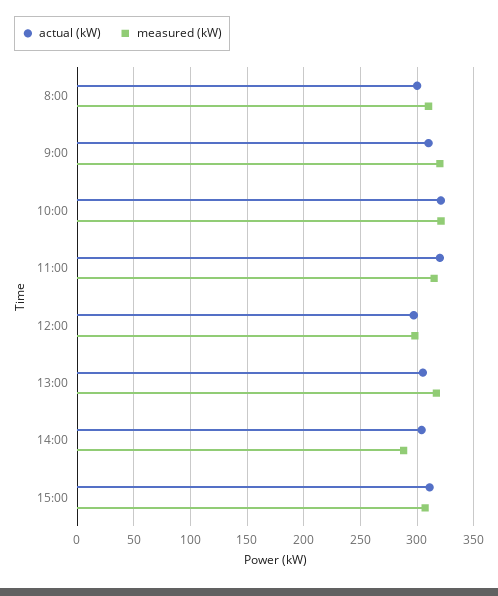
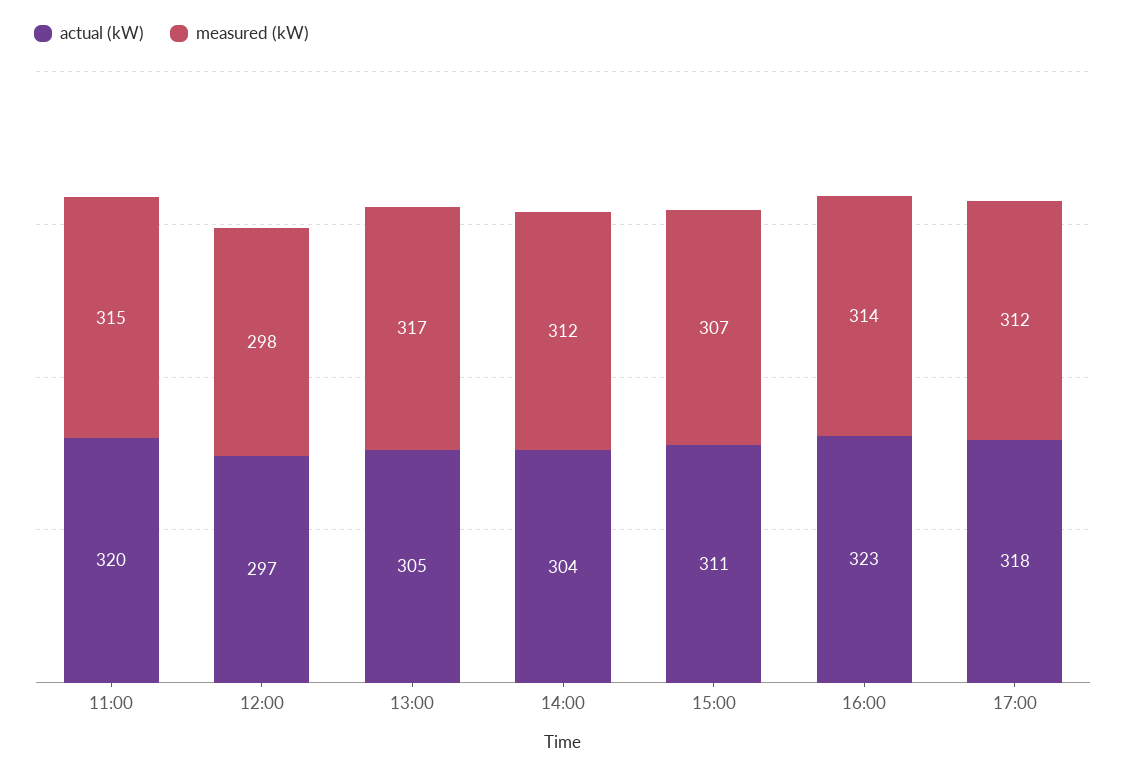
actual (kW), 8:00: 300 -> none
measured (kW), 8:00: 310 -> none
actual (kW), 9:00: 310 -> none
measured (kW), 9:00: 320 -> none
actual (kW), 10:00: 320 -> none
measured (kW), 10:00: 320 -> none
measured (kW), 14:00: 290 -> 312
actual (kW), 16:00: none -> 323
measured (kW), 16:00: none -> 314
actual (kW), 17:00: none -> 318
measured (kW), 17:00: none -> 312

